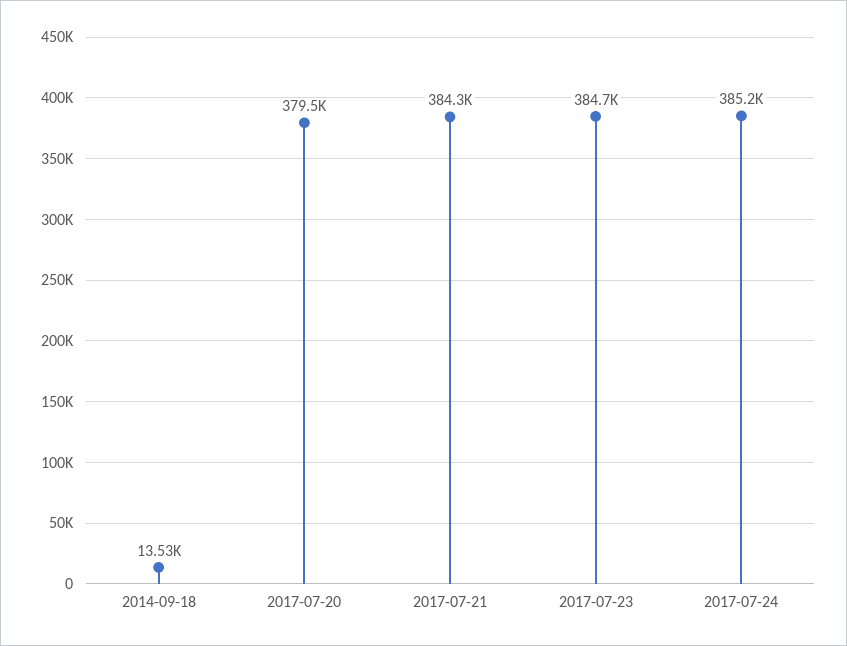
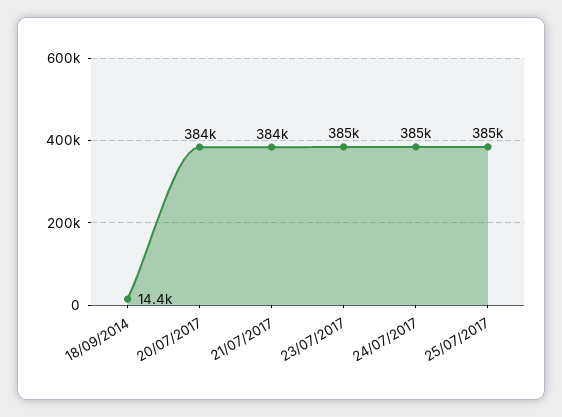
2014-09-18: 13530 -> 14400
2017-07-20: 379500 -> 384000
25/07/2017: none -> 385000

